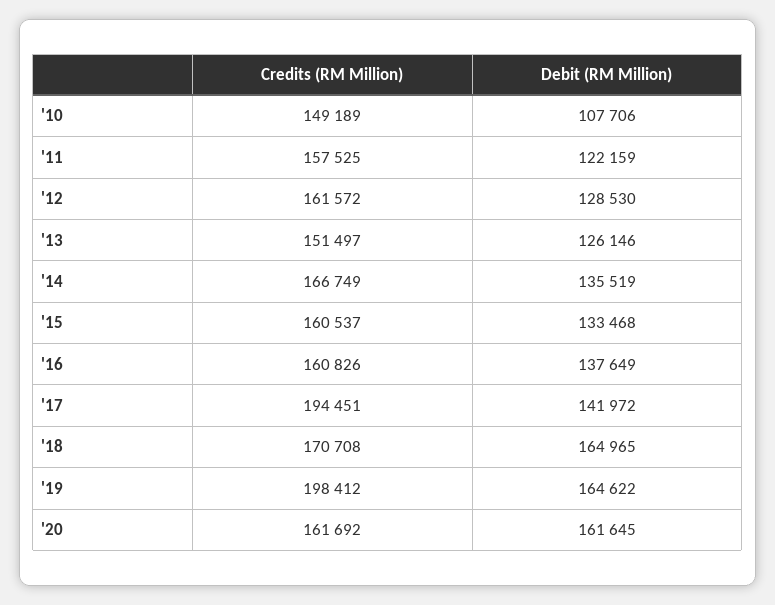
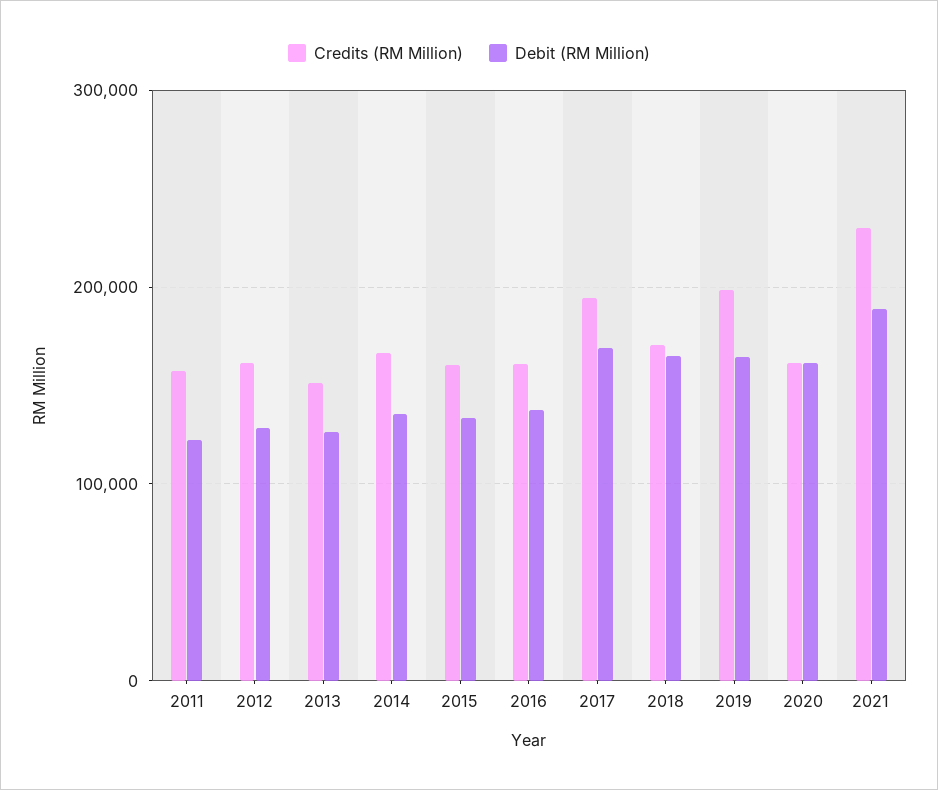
Credits (RM Million), '10: 149189 -> none
Debit (RM Million), '10: 107706 -> none
Debit (RM Million), '17: 141972 -> 170000
Credits (RM Million), 2021: none -> 230000
Debit (RM Million), 2021: none -> 190000

